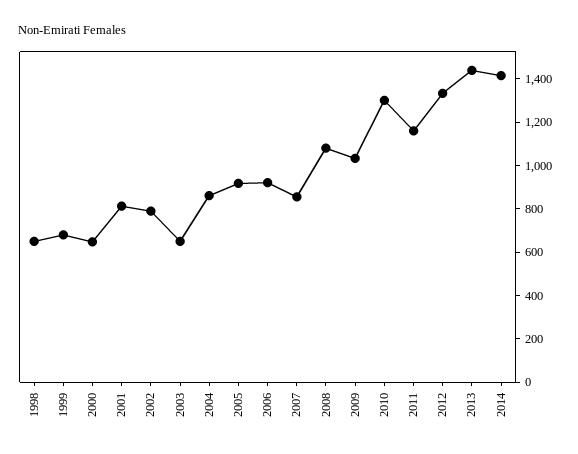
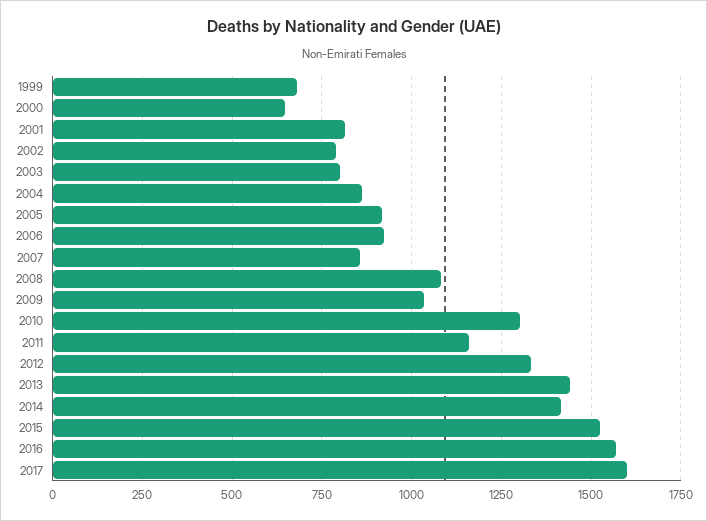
1998: 650 -> none
2003: 650 -> 800
2015: none -> 1525
2016: none -> 1575
2017: none -> 1600

